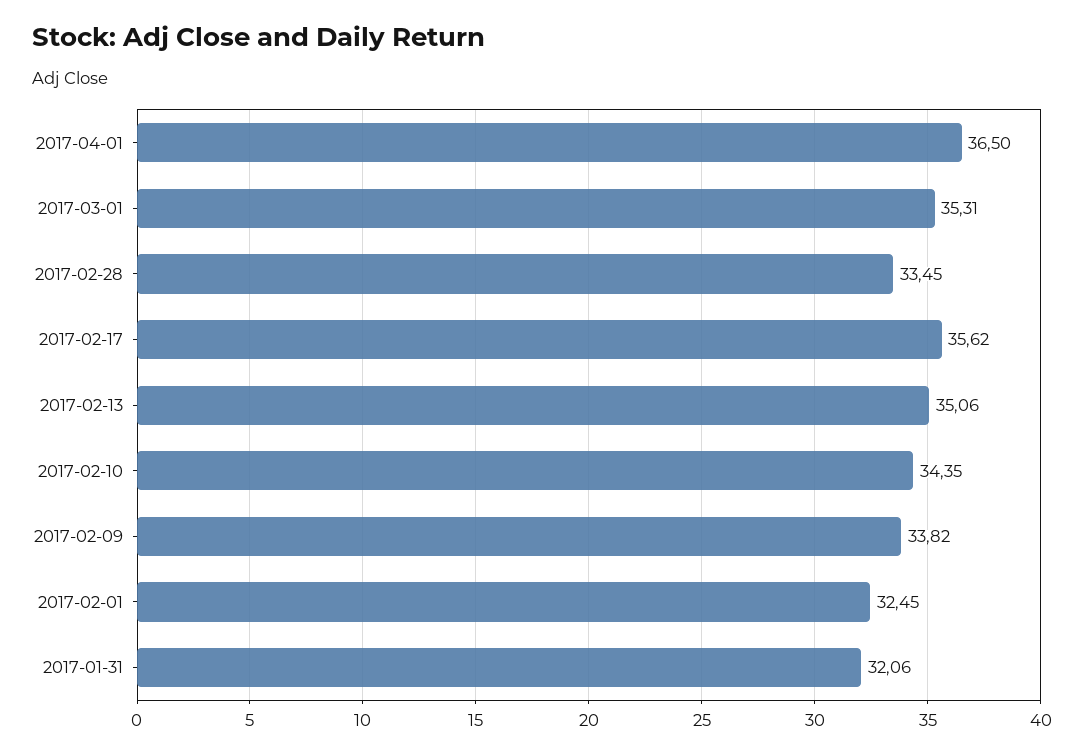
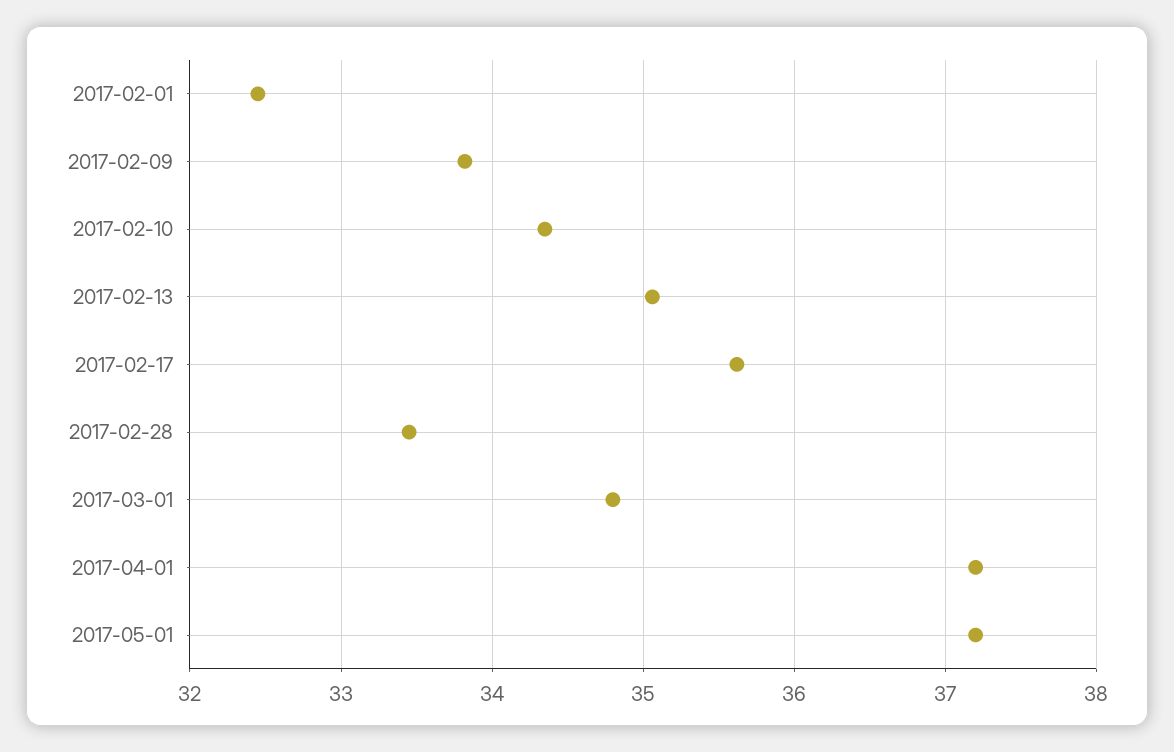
2017-04-01: 36.5 -> 37.2
2017-03-01: 35.31 -> 34.8
2017-01-31: 32.06 -> none
2017-05-01: none -> 37.2

